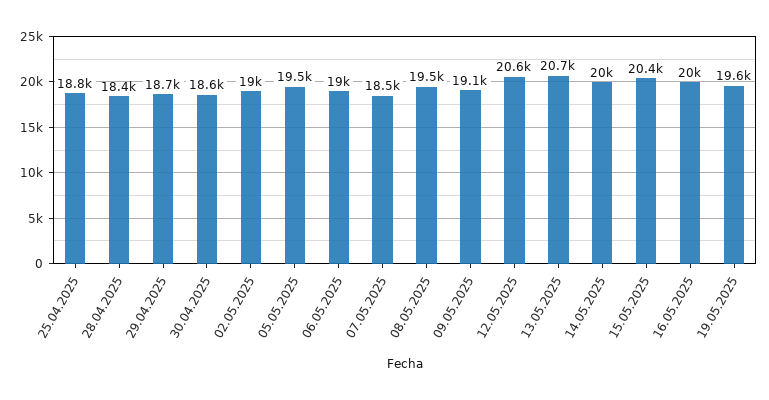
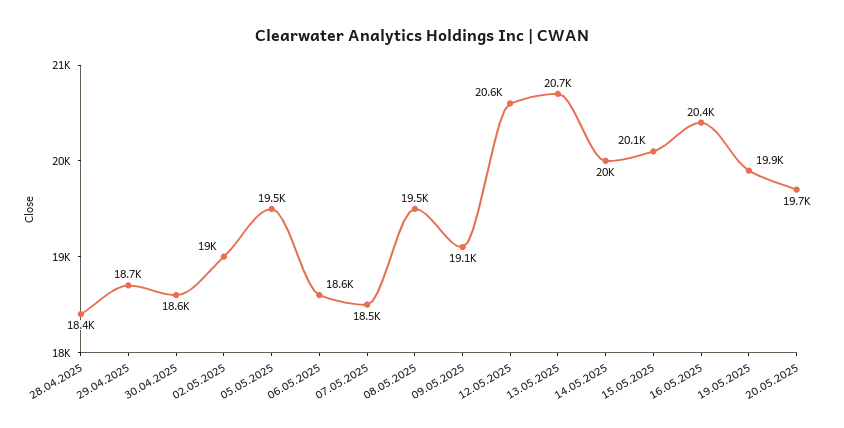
25.04.2025: 18800 -> none
06.05.2025: 19000 -> 18600
15.05.2025: 20400 -> 20100
16.05.2025: 20000 -> 20400
19.05.2025: 19600 -> 19900
20.05.2025: none -> 19700

